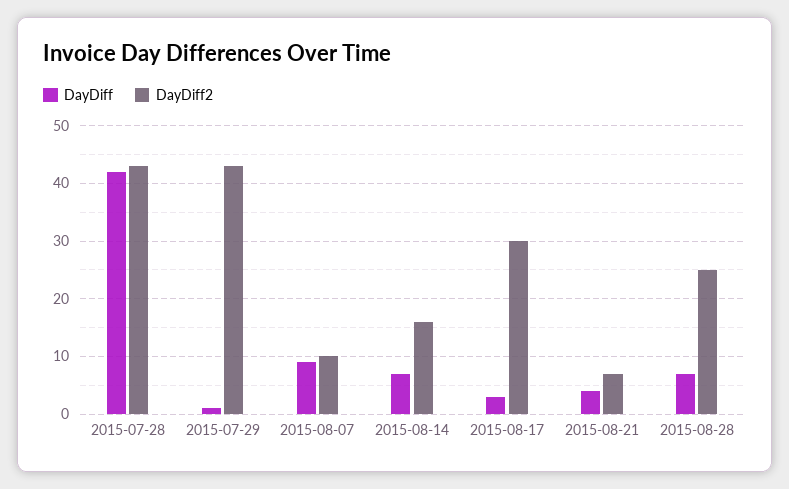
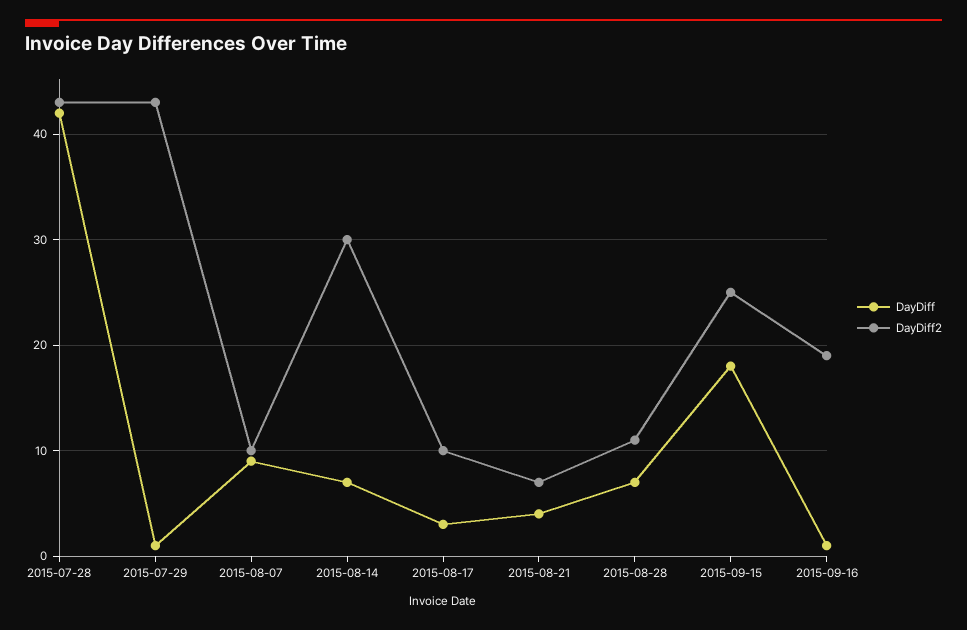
DayDiff2, 2015-08-14: 15 -> 30
DayDiff2, 2015-08-17: 30 -> 10
DayDiff2, 2015-08-28: 25 -> 11
DayDiff, 2015-09-15: none -> 18
DayDiff2, 2015-09-15: none -> 25
DayDiff, 2015-09-16: none -> 1
DayDiff2, 2015-09-16: none -> 19

